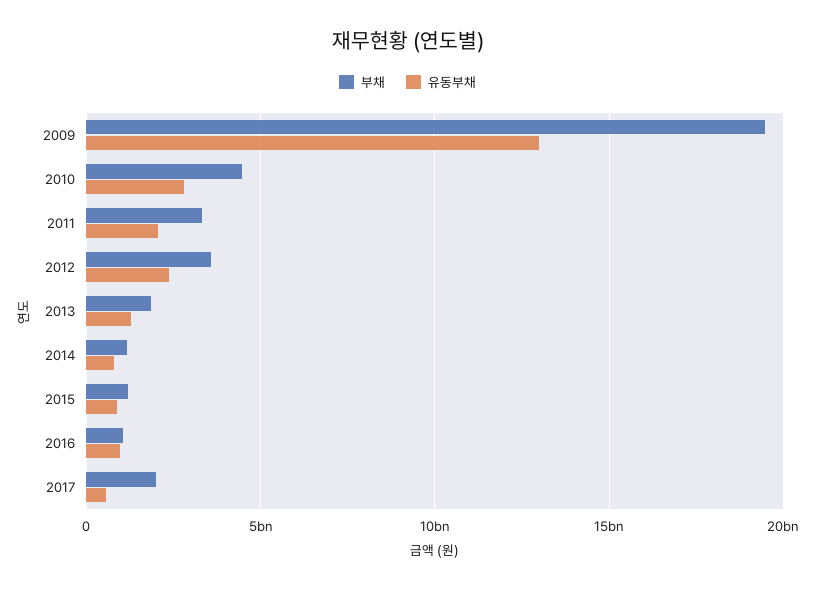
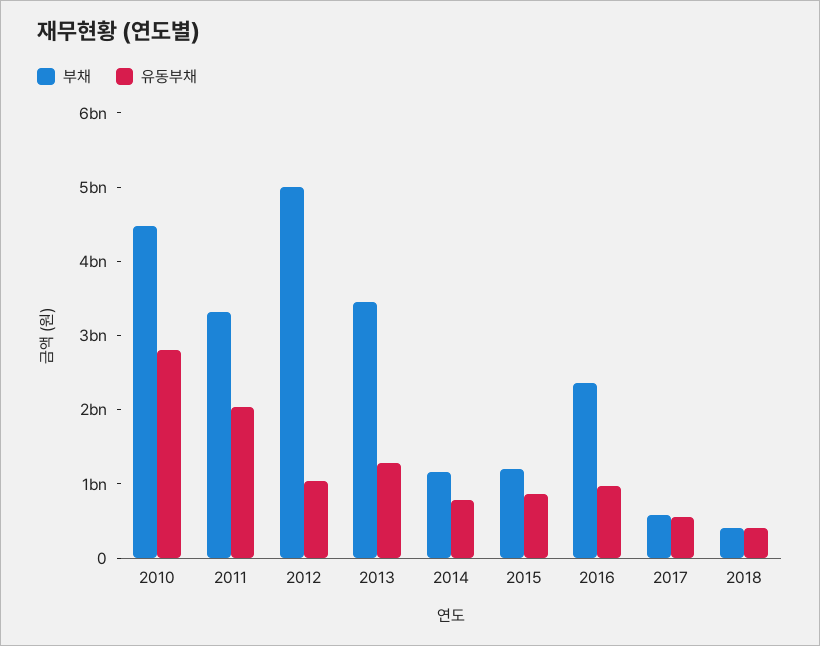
부채, 2009: 19500000000 -> none
유동부채, 2009: 13000000000 -> none
부채, 2012: 3500000000 -> 5000000000
유동부채, 2012: 2500000000 -> 1000000000
부채, 2013: 2000000000 -> 3400000000
부채, 2016: 1000000000 -> 2400000000
부채, 2017: 2000000000 -> 600000000
부채, 2018: none -> 400000000
유동부채, 2018: none -> 400000000

